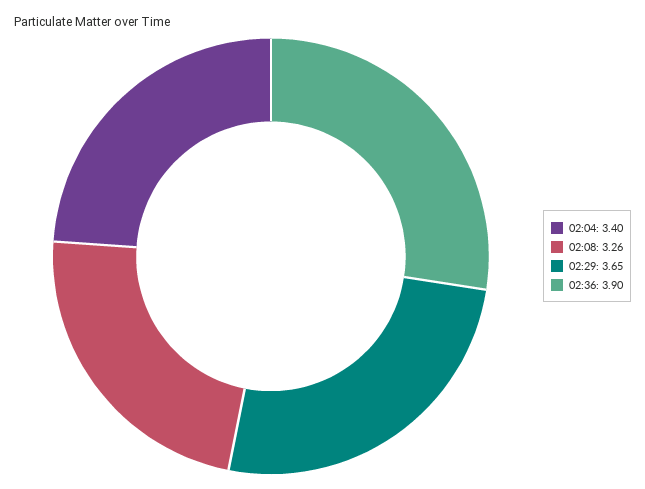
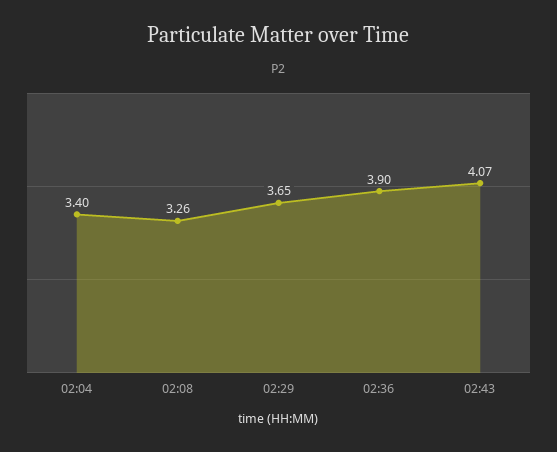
02:43: none -> 4.07

